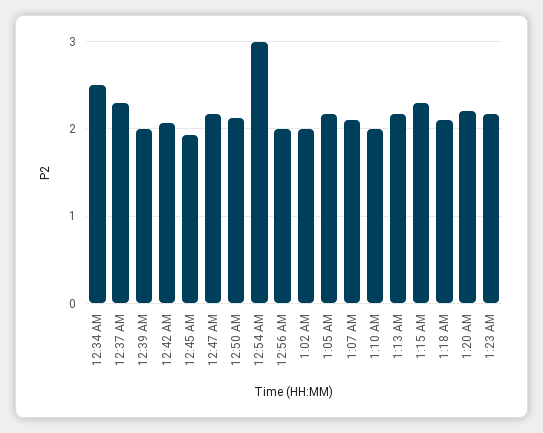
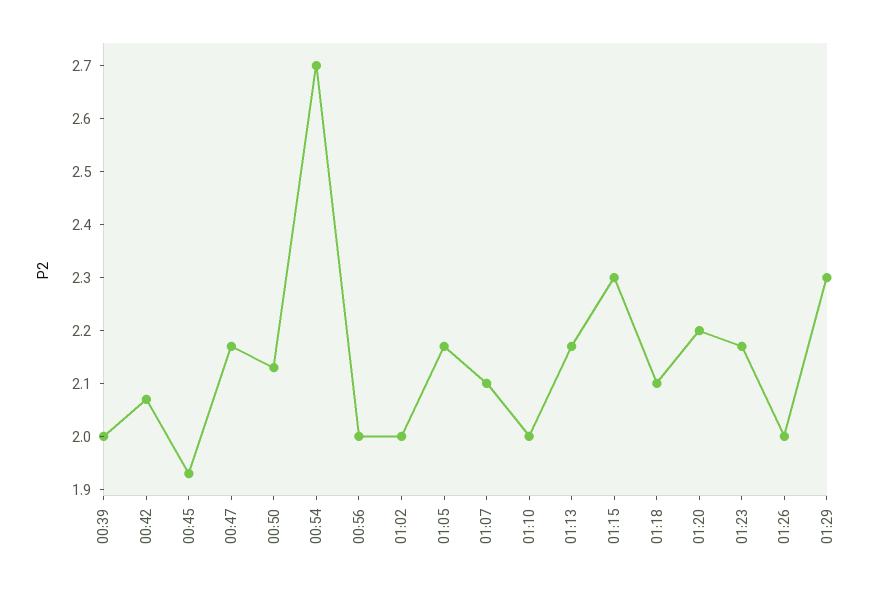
12:34 AM: 2.5 -> none
12:37 AM: 2.3 -> none
12:54 AM: 3 -> 2.7
01:26: none -> 2
01:29: none -> 2.3

